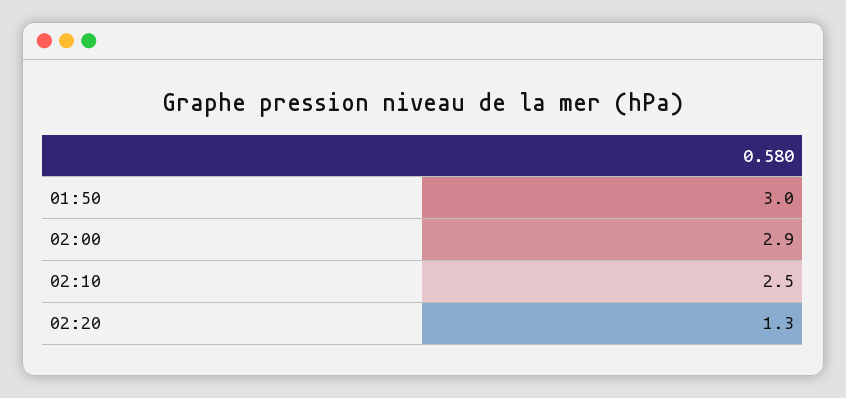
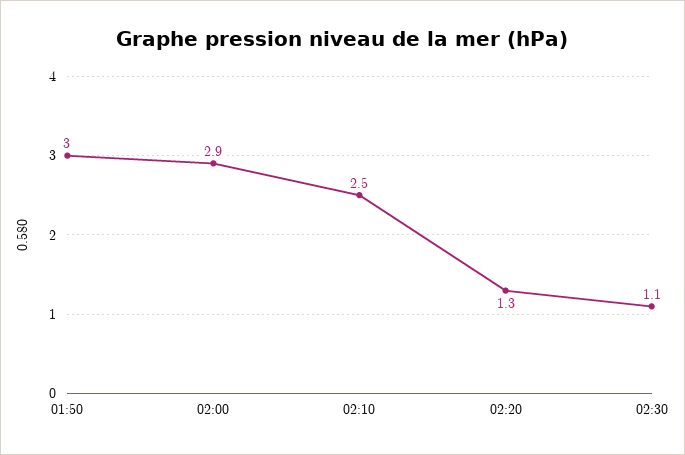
02:30: none -> 1.1

